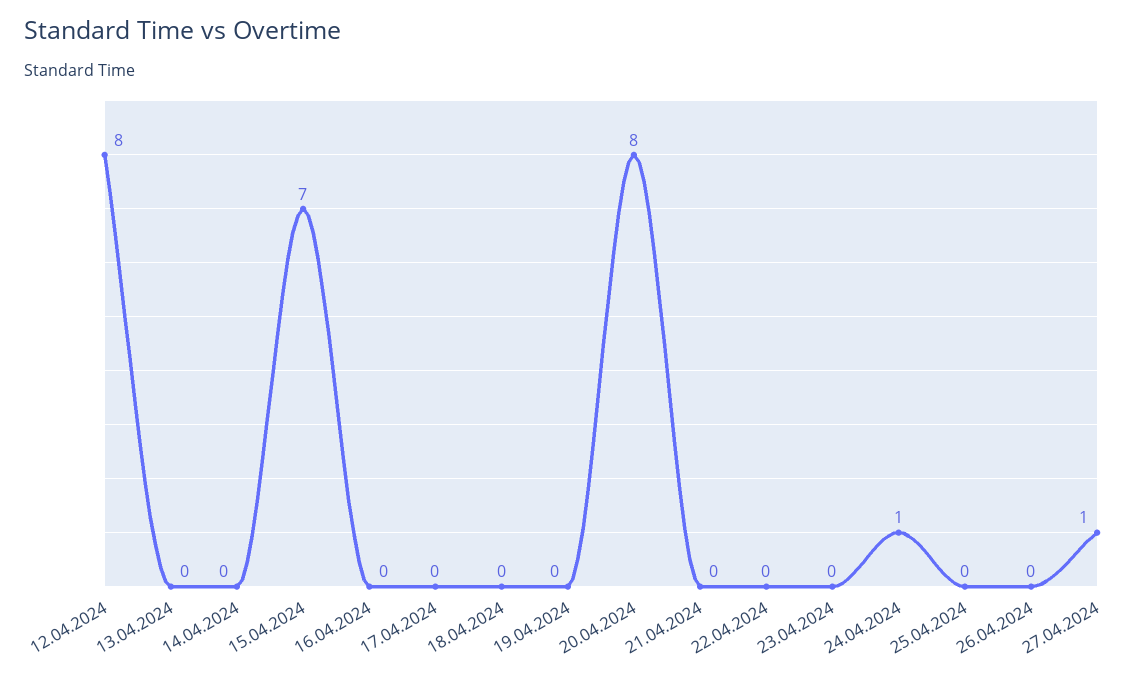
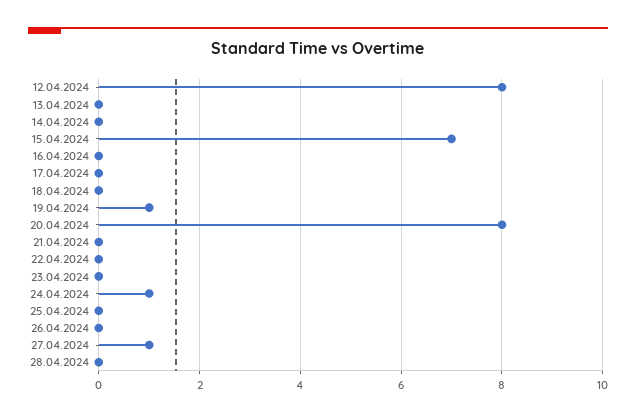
19.04.2024: 0 -> 1
28.04.2024: none -> 0

